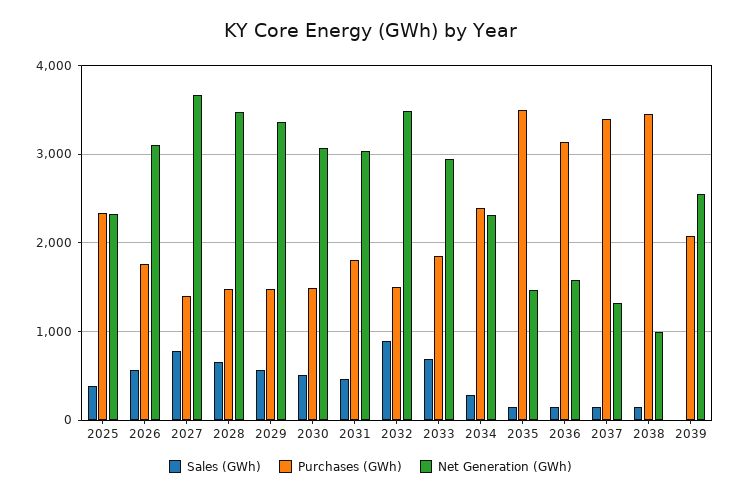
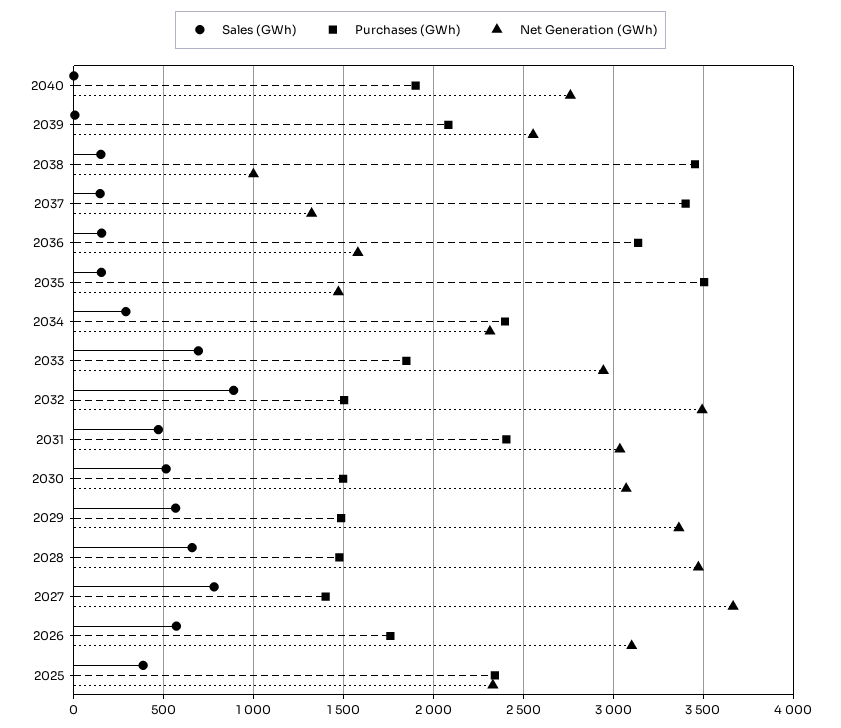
Purchases (GWh), 2031: 1800 -> 2400
Sales (GWh), 2040: none -> 0
Purchases (GWh), 2040: none -> 1900
Net Generation (GWh), 2040: none -> 2750

